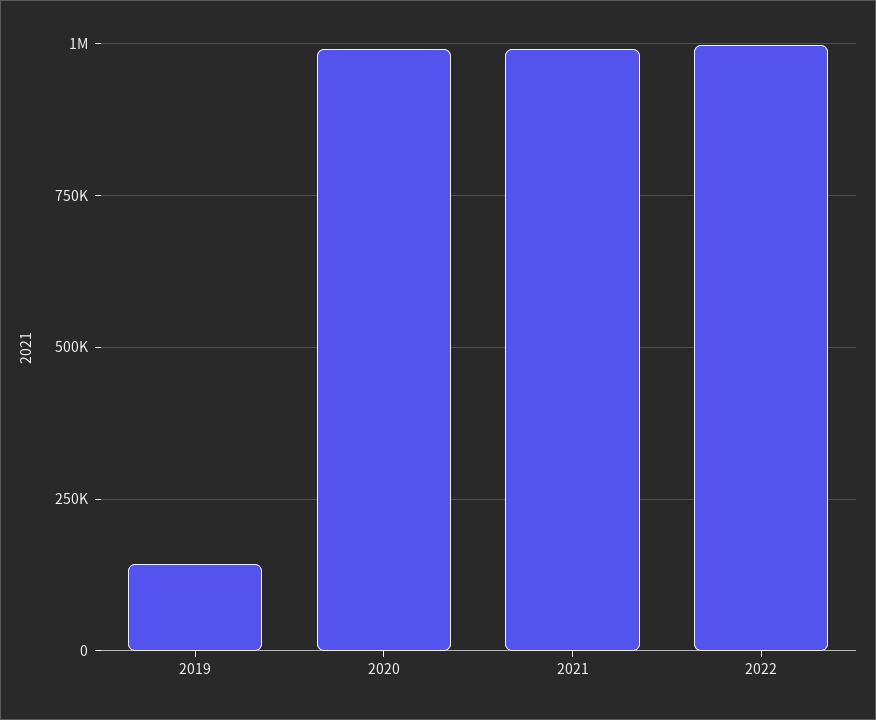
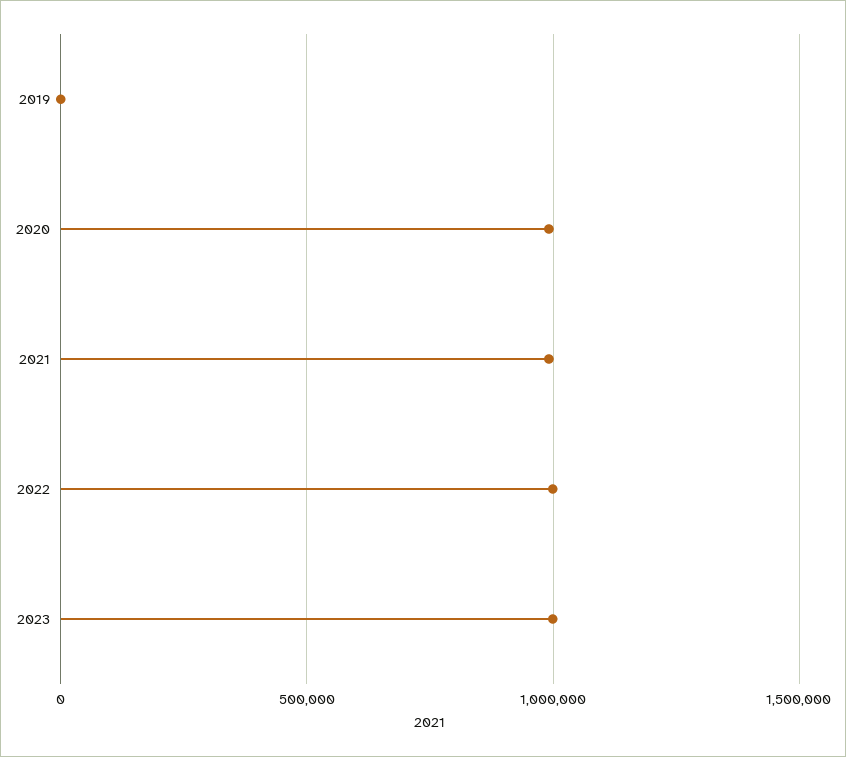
2019: 150000 -> 0
2023: none -> 1000000

